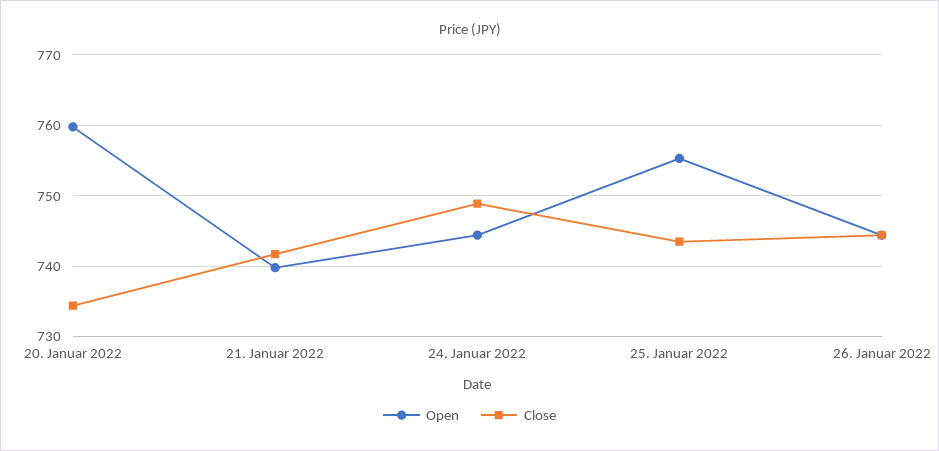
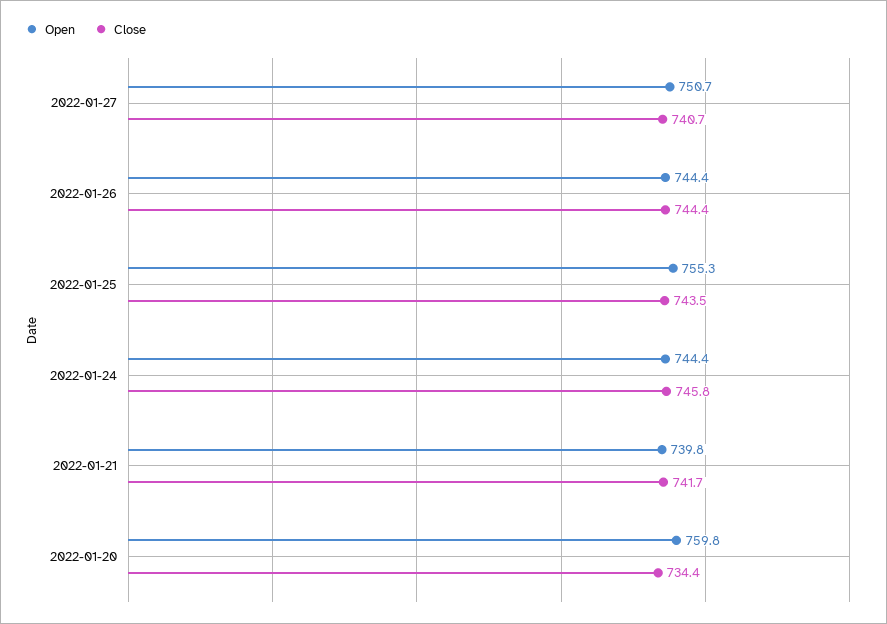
Close, 24. Januar 2022: 749 -> 745.8
Open, 2022-01-27: none -> 750.7
Close, 2022-01-27: none -> 740.7

